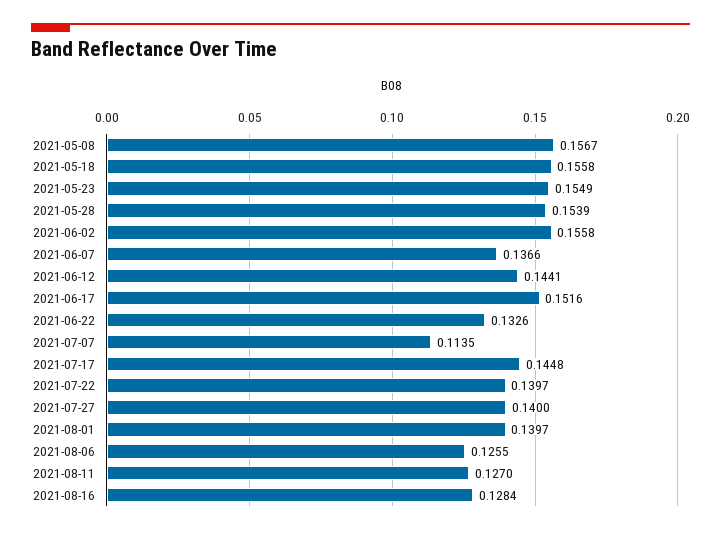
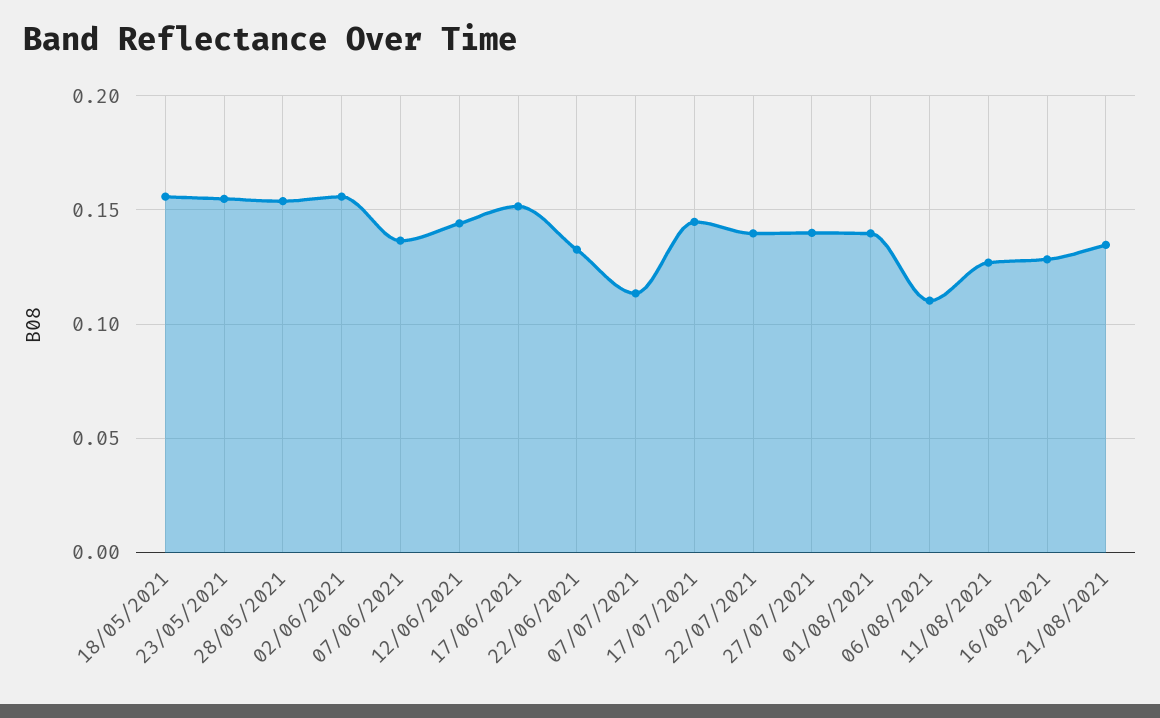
2021-05-08: 0.1567 -> none
2021-08-06: 0.1255 -> 0.11
21/08/2021: none -> 0.135

